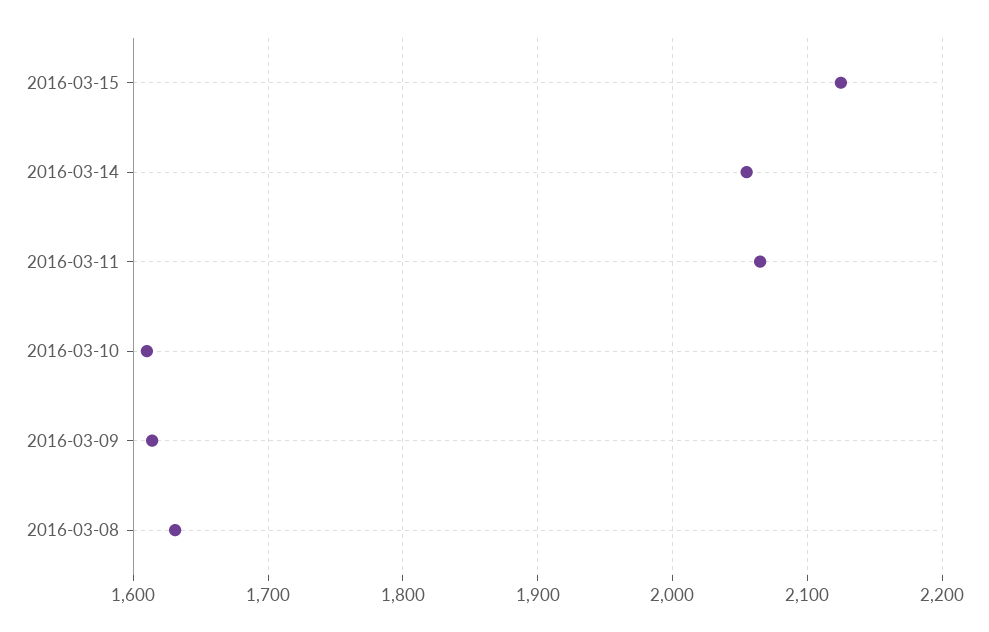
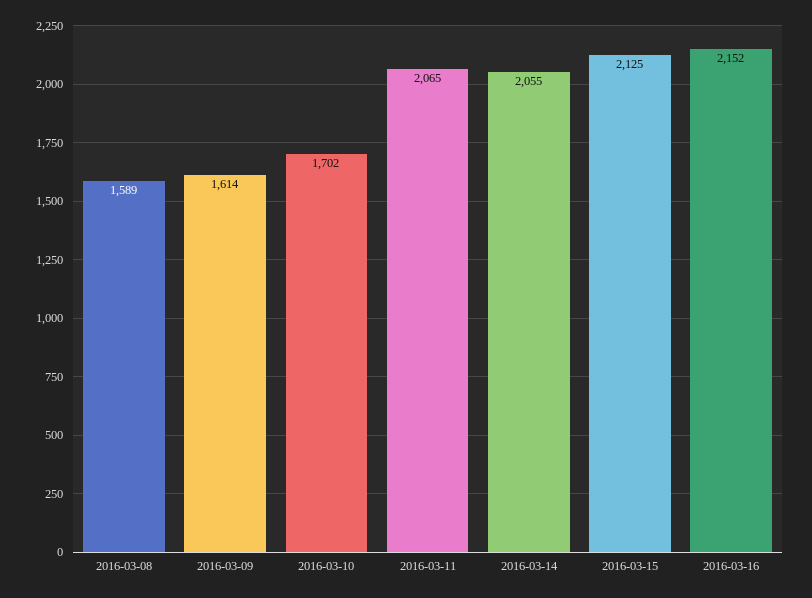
2016-03-10: 1610 -> 1702
2016-03-08: 1630 -> 1589
2016-03-16: none -> 2152

